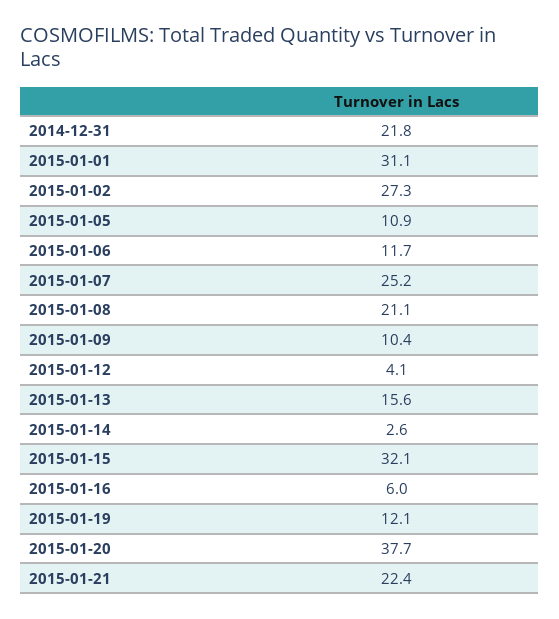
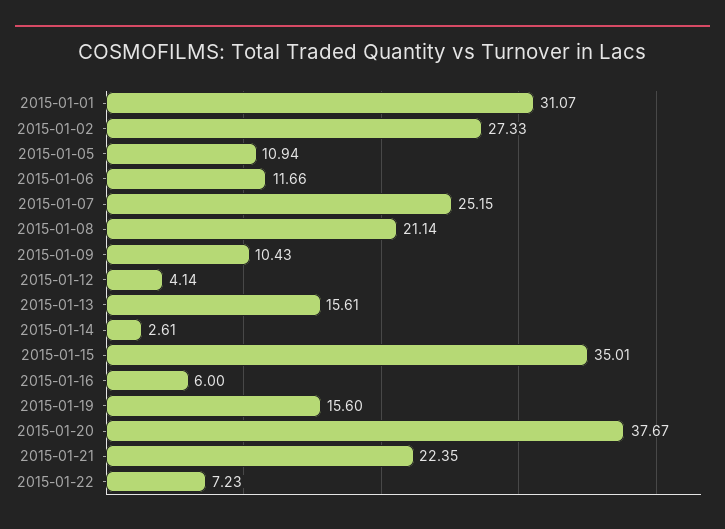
2014-12-31: 21.8 -> none
2015-01-15: 32.1 -> 35.01
2015-01-19: 12.1 -> 15.6
2015-01-22: none -> 7.23

